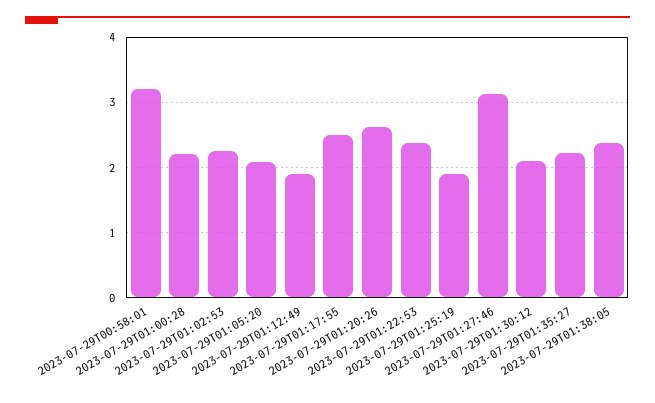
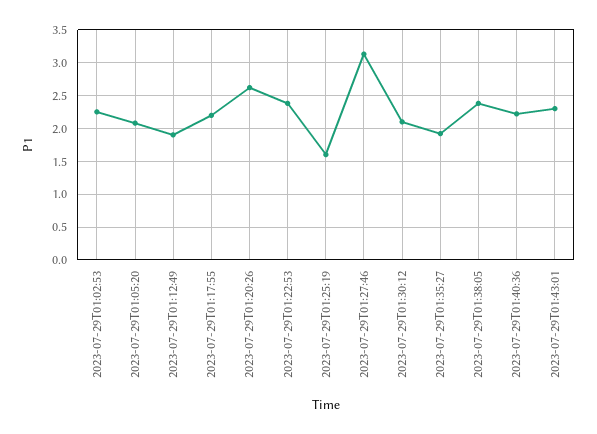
2023-07-29T00:58:01: 3.2 -> none
2023-07-29T01:00:28: 2.2 -> none
2023-07-29T01:17:55: 2.5 -> 2.2
2023-07-29T01:25:19: 1.9 -> 1.6
2023-07-29T01:35:27: 2.2 -> 1.9
2023-07-29T01:40:36: none -> 2.2
2023-07-29T01:43:01: none -> 2.3

